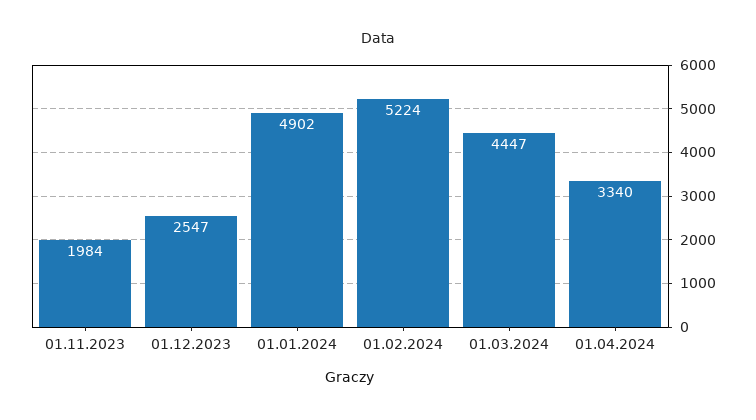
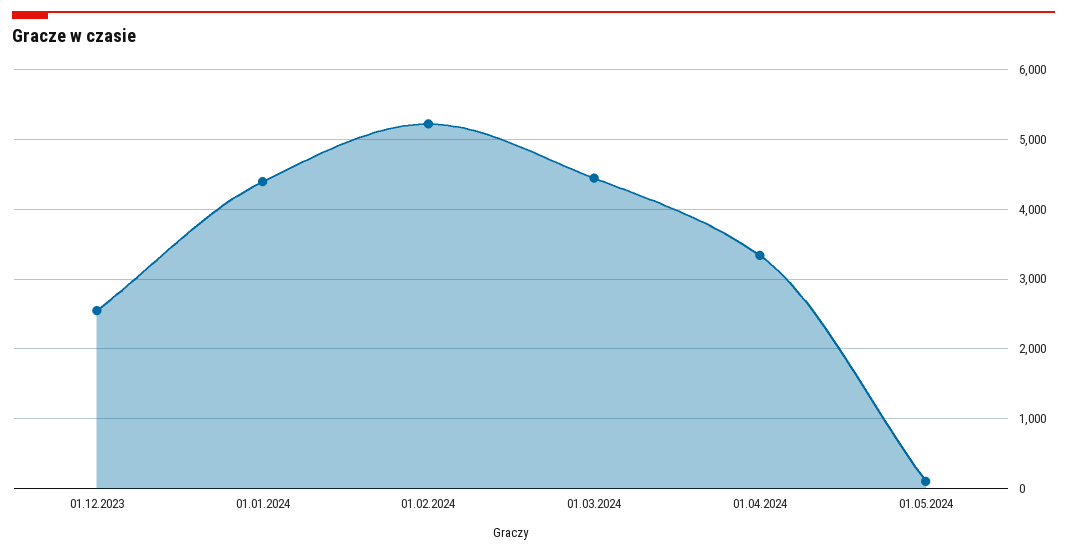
01.11.2023: 1984 -> none
01.01.2024: 4902 -> 4400
01.05.2024: none -> 100

